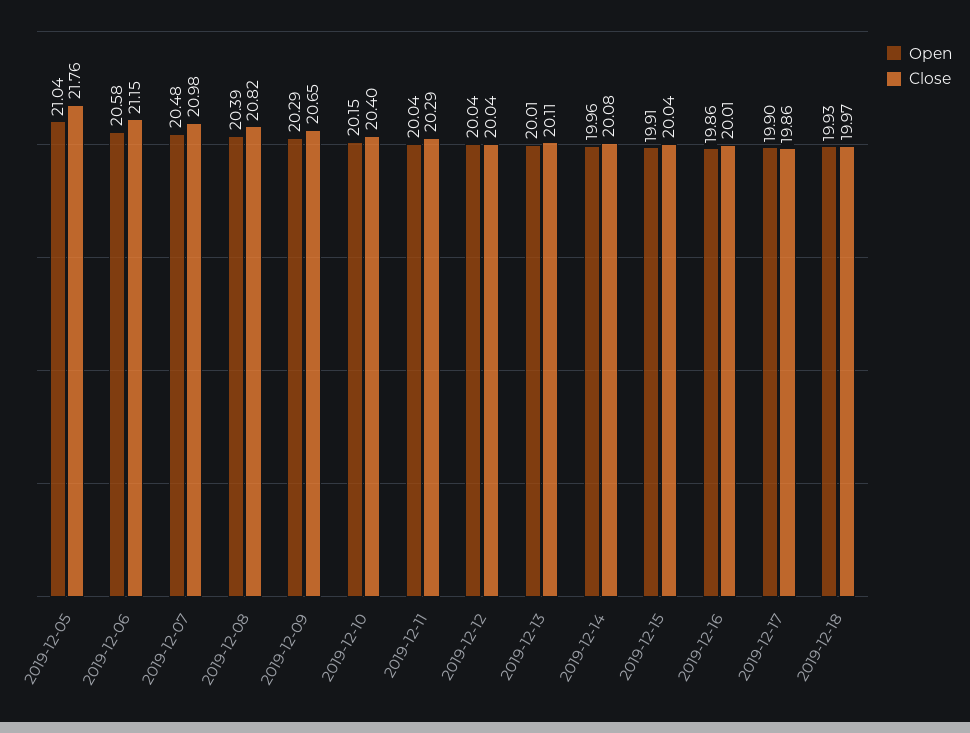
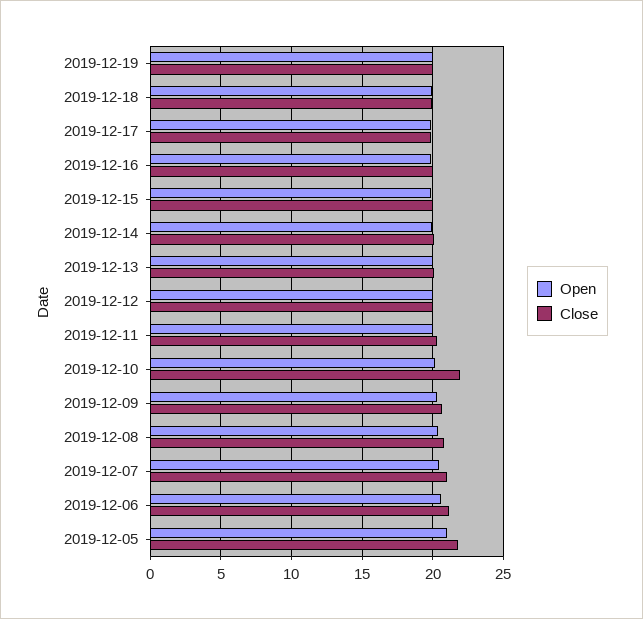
Close, 2019-12-10: 20.4 -> 22
Open, 2019-12-19: none -> 20
Close, 2019-12-19: none -> 20

